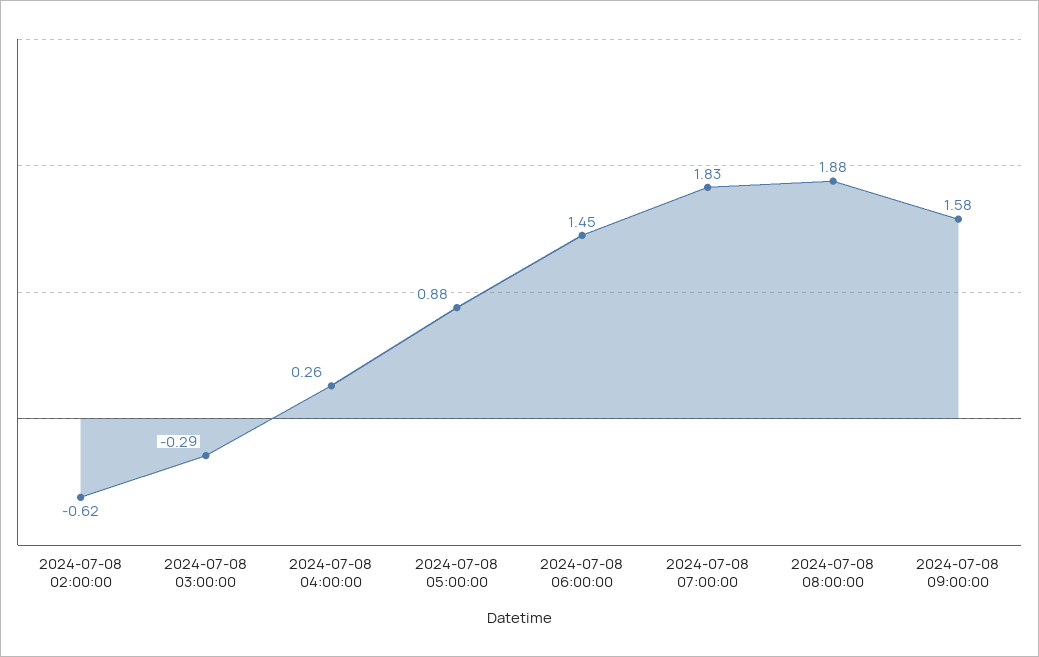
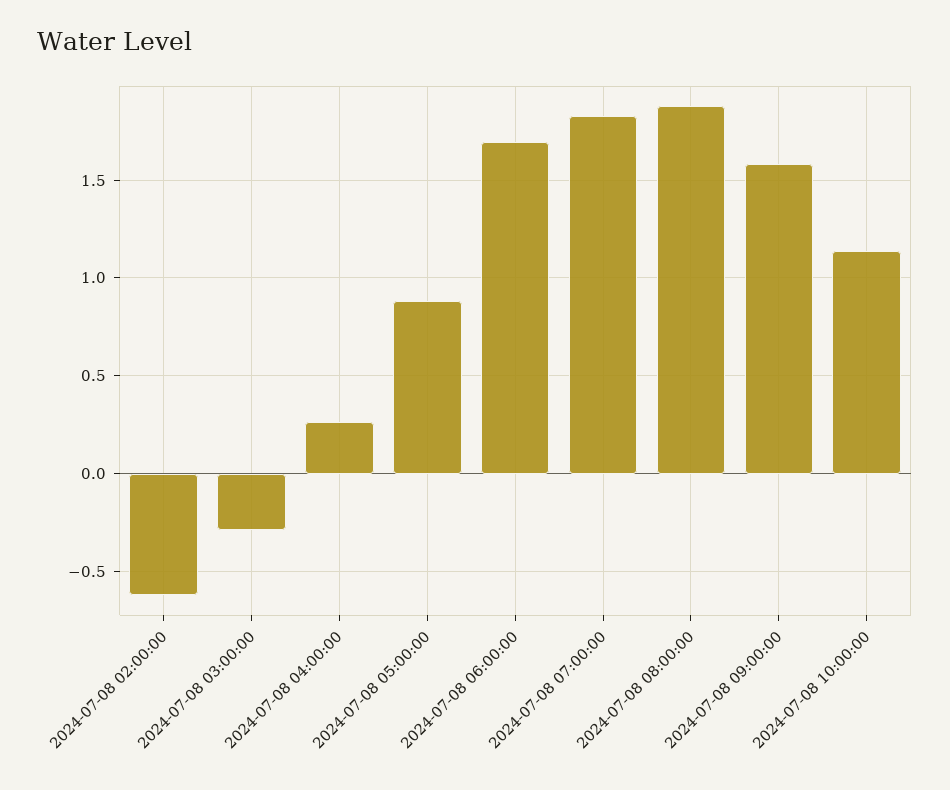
2024-07-08 06:00:00: 1.45 -> 1.7
2024-07-08 10:00:00: none -> 1.15

